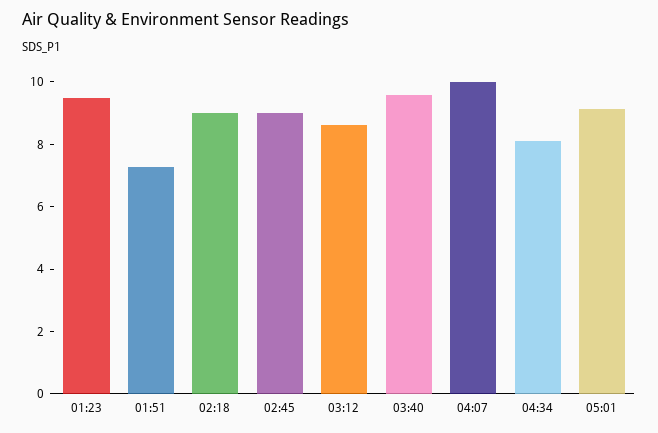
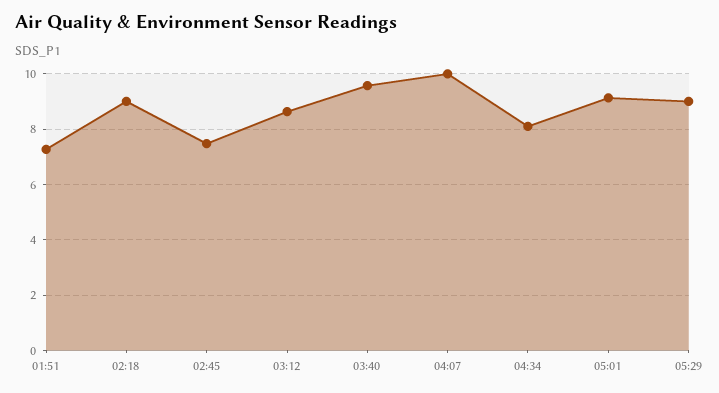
01:23: 9.5 -> none
02:45: 9 -> 7.5
05:29: none -> 9

